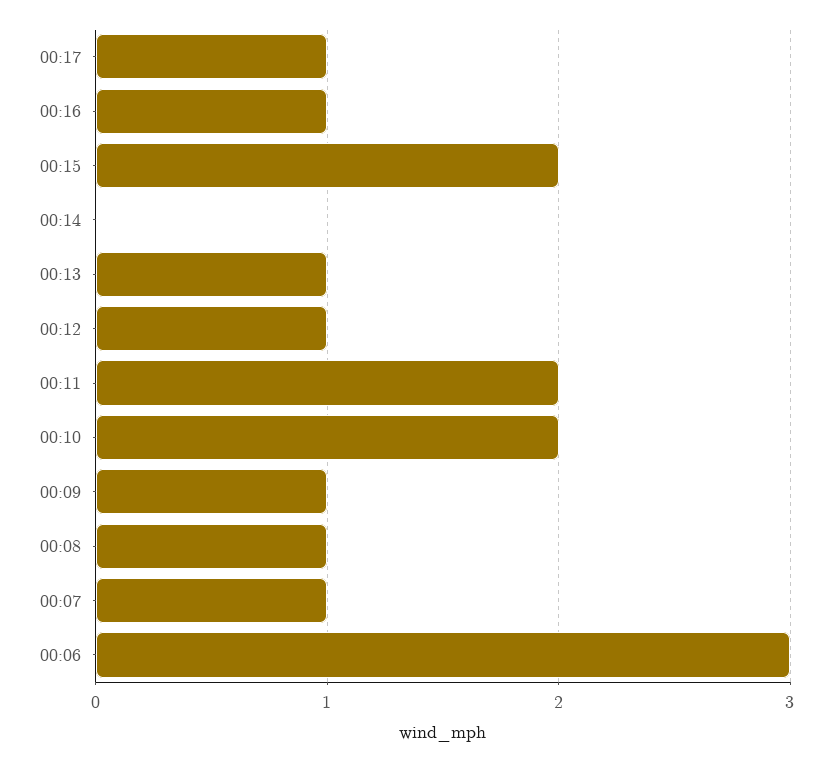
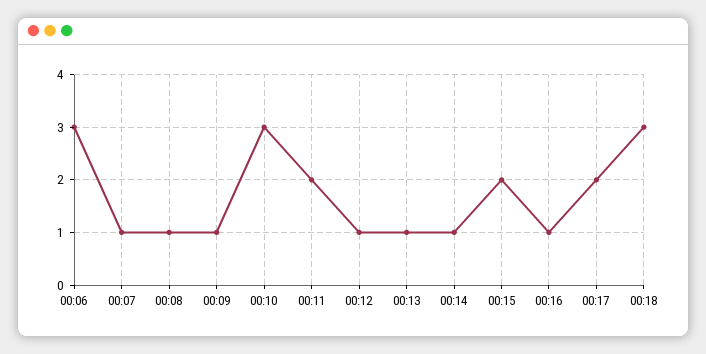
00:17: 1 -> 2
00:14: 0 -> 1
00:10: 2 -> 3
00:18: none -> 3

